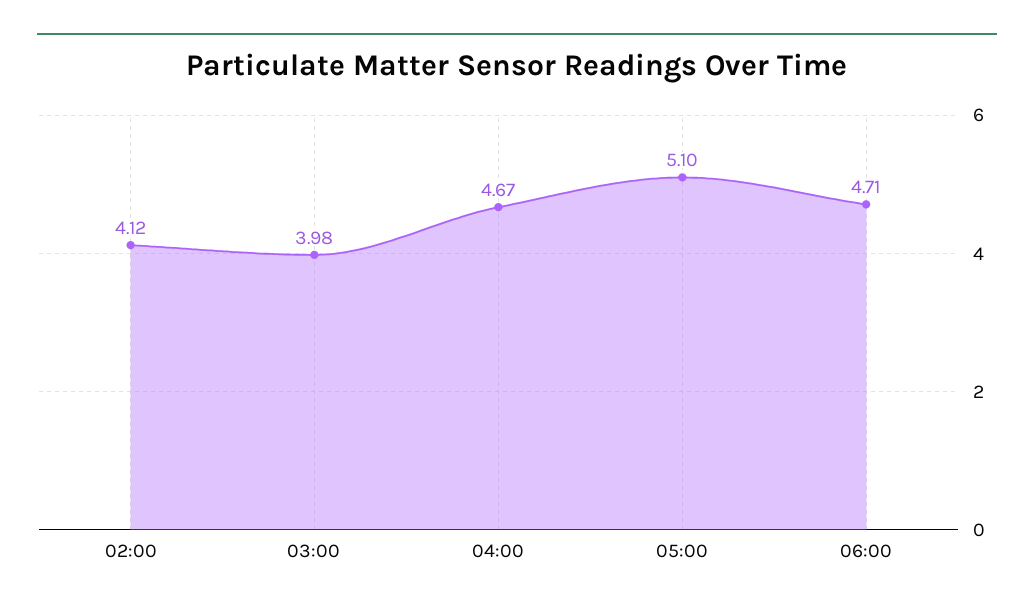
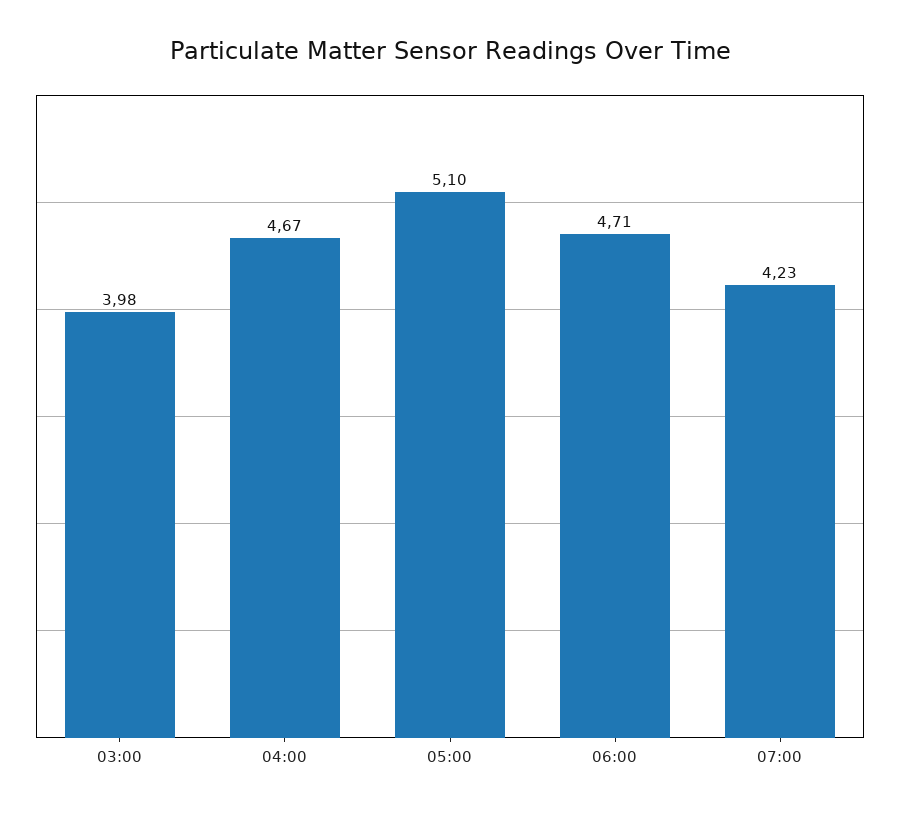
02:00: 4.12 -> none
07:00: none -> 4.23

